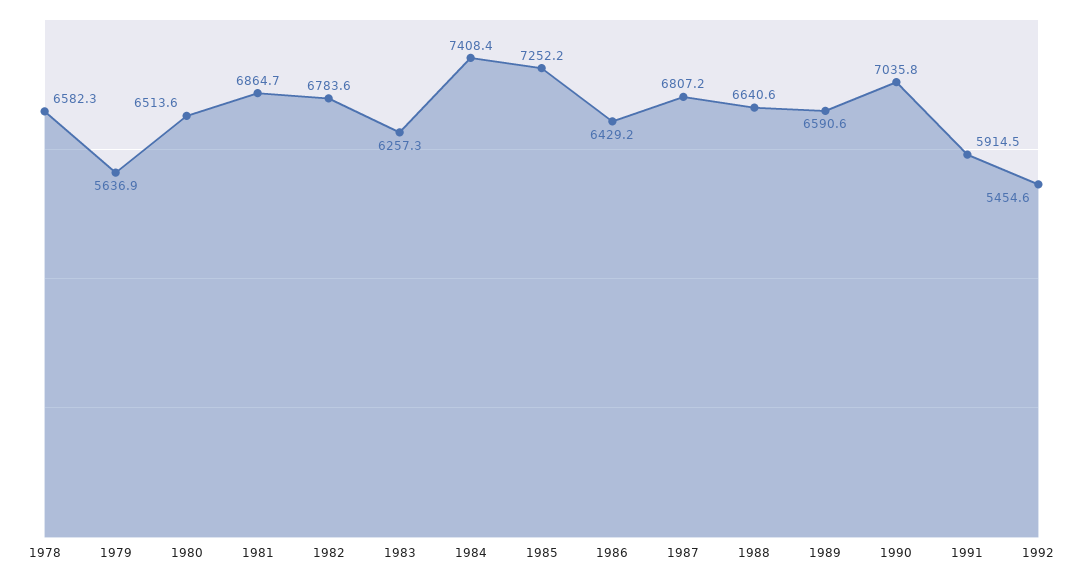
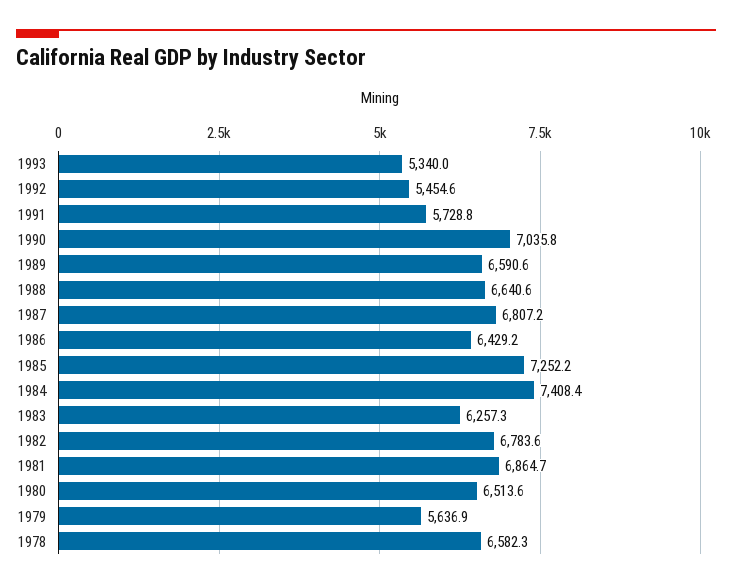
1991: 5914.5 -> 5728.8
1993: none -> 5340

